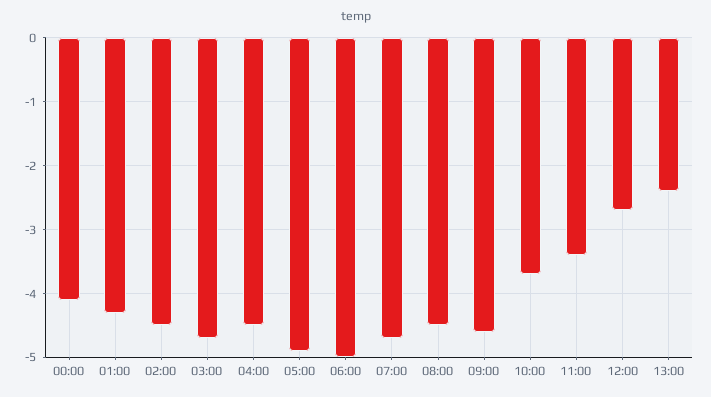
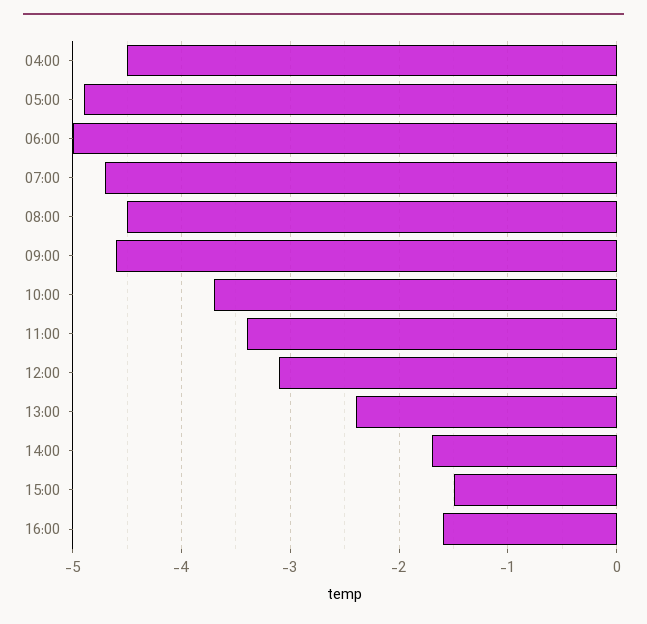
00:00: -4.1 -> none
01:00: -4.3 -> none
02:00: -4.5 -> none
03:00: -4.7 -> none
12:00: -2.7 -> -3.1
14:00: none -> -1.7
15:00: none -> -1.5
16:00: none -> -1.6

